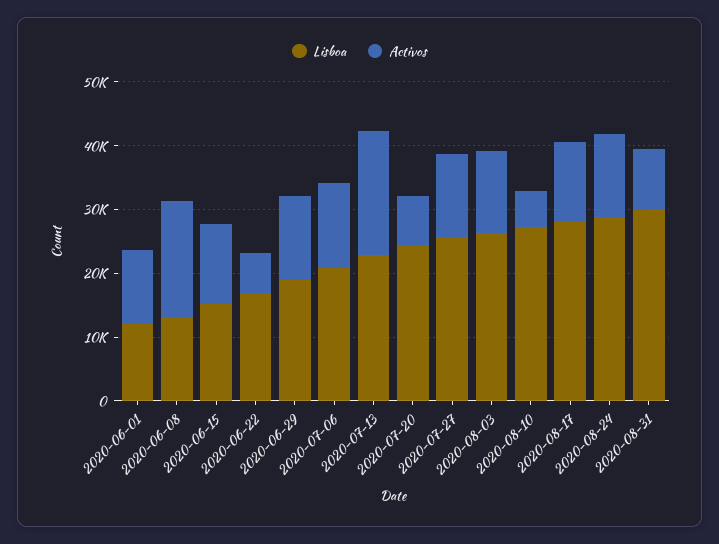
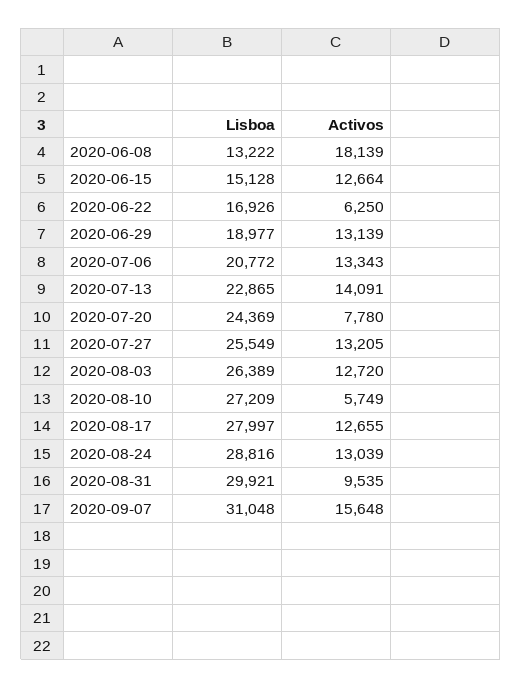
Lisboa, 2020-06-01: 12000 -> none
Activos, 2020-06-01: 12000 -> none
Activos, 2020-07-13: 20000 -> 14091
Lisboa, 2020-09-07: none -> 31048
Activos, 2020-09-07: none -> 15648

